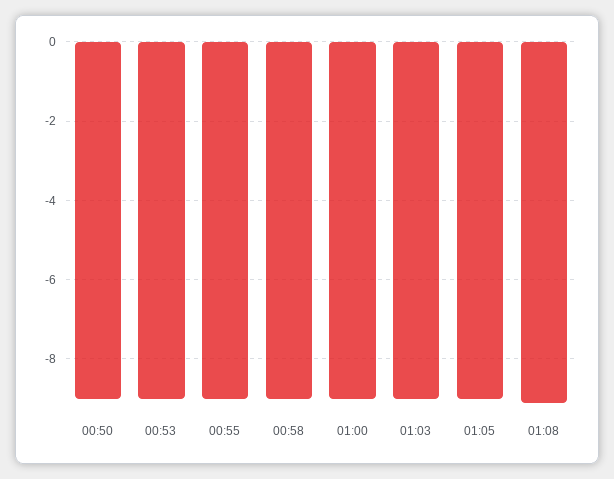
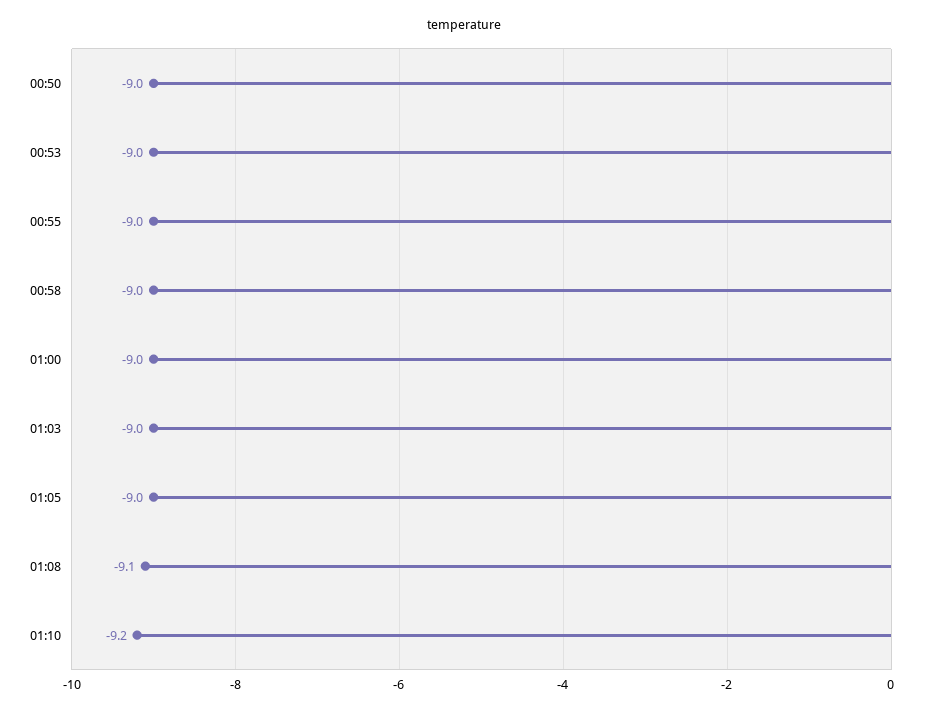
01:10: none -> -9.2

